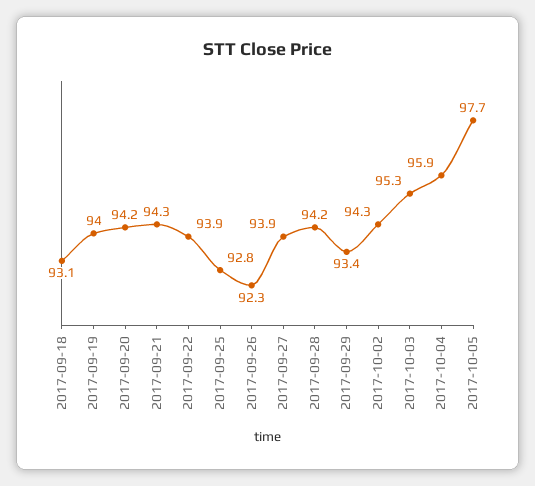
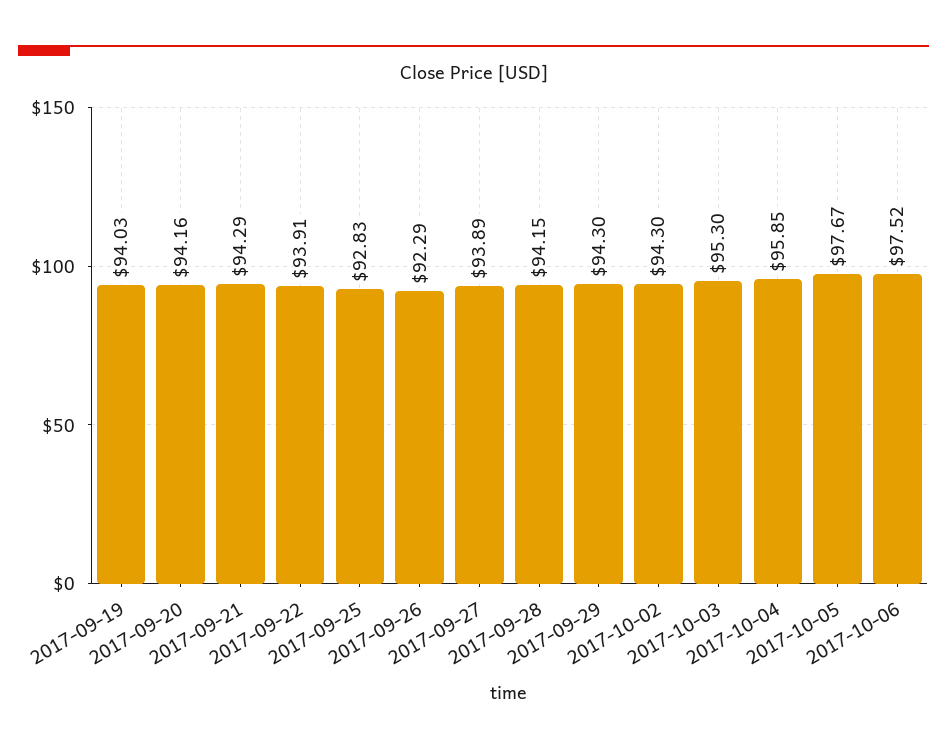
2017-09-18: 93.1 -> none
2017-09-29: 93.4 -> 94.3
2017-10-06: none -> 97.52

